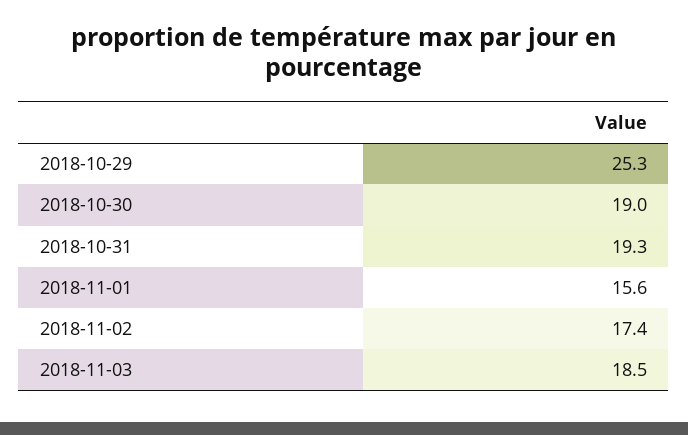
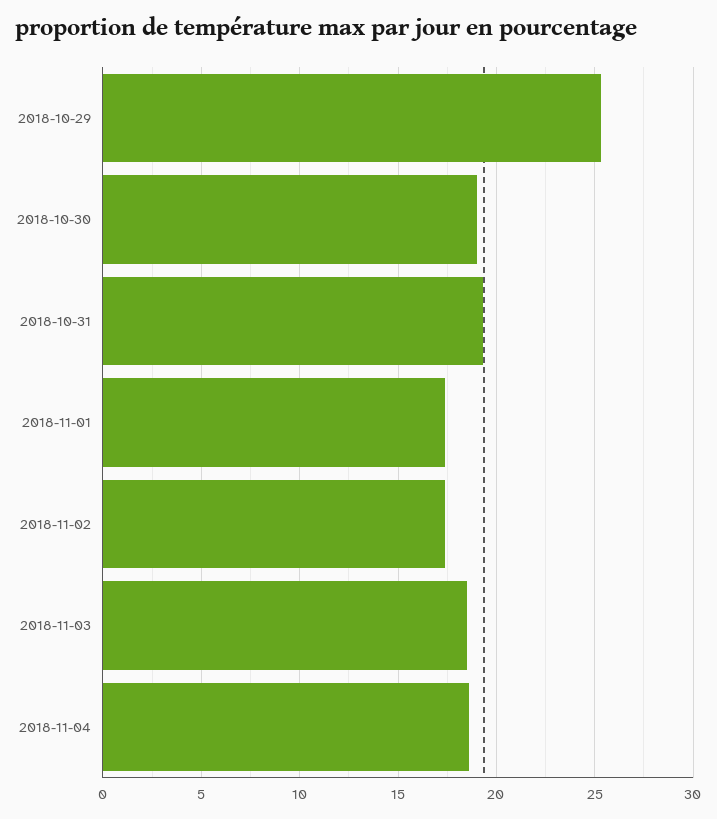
2018-11-01: 15.6 -> 17.5
2018-11-04: none -> 18.5

